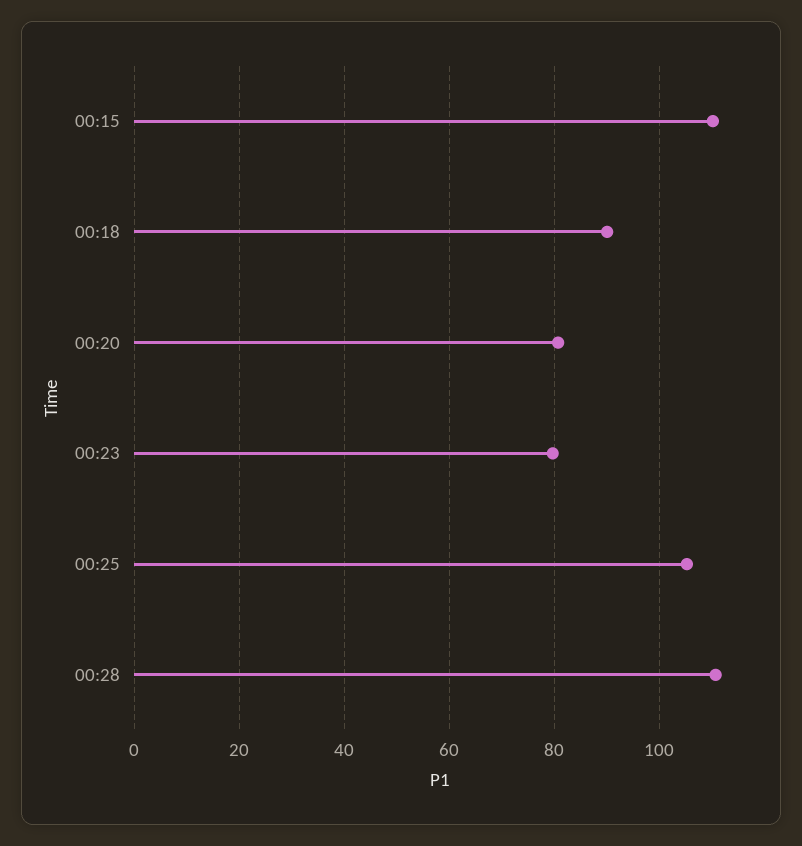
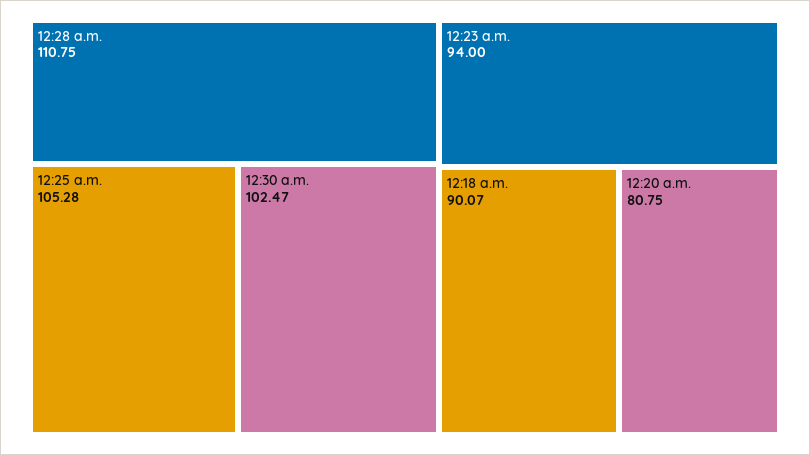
00:15: 110 -> none
00:23: 80 -> 94
12:30 a.m.: none -> 102.47

